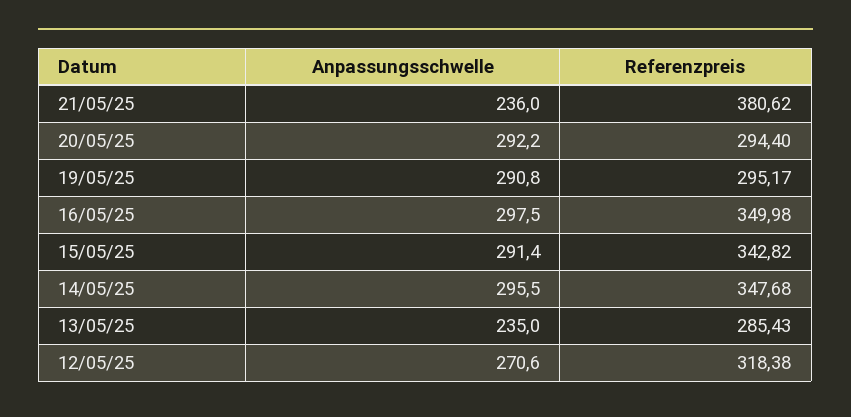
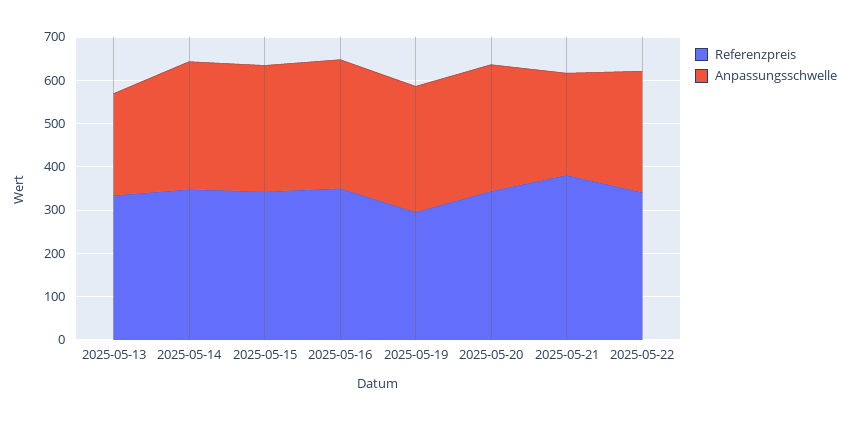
Referenzpreis, 20/05/25: 294.4 -> 340
Referenzpreis, 13/05/25: 285.43 -> 340
Anpassungsschwelle, 12/05/25: 270.6 -> none
Referenzpreis, 12/05/25: 318.38 -> none
Referenzpreis, 2025-05-22: none -> 340
Anpassungsschwelle, 2025-05-22: none -> 280

